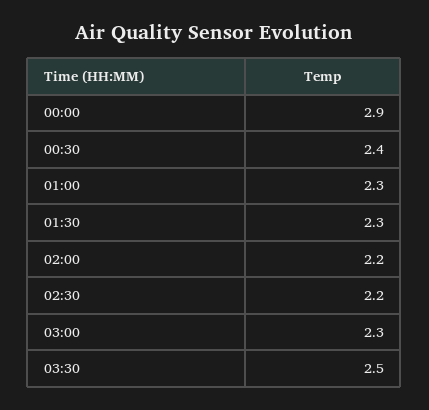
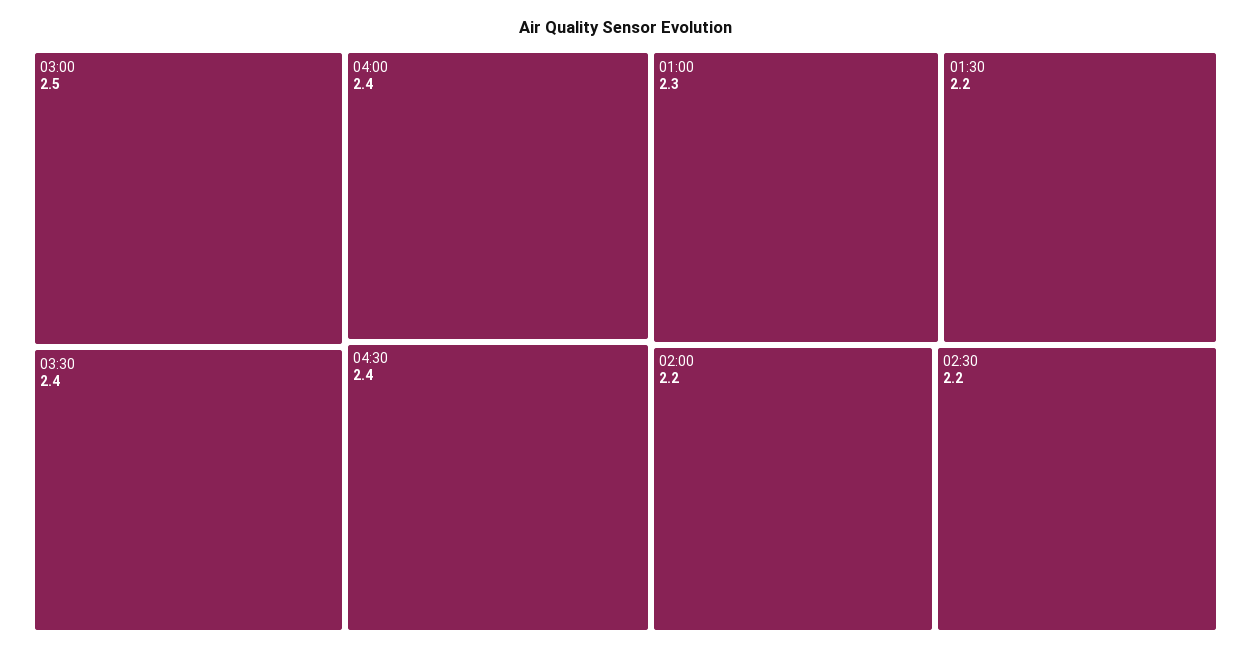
00:00: 2.9 -> none
00:30: 2.4 -> none
01:30: 2.3 -> 2.2
03:00: 2.3 -> 2.5
03:30: 2.5 -> 2.4
04:00: none -> 2.4
04:30: none -> 2.4

